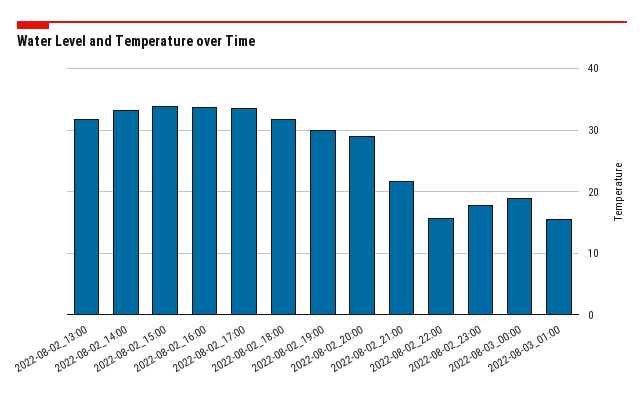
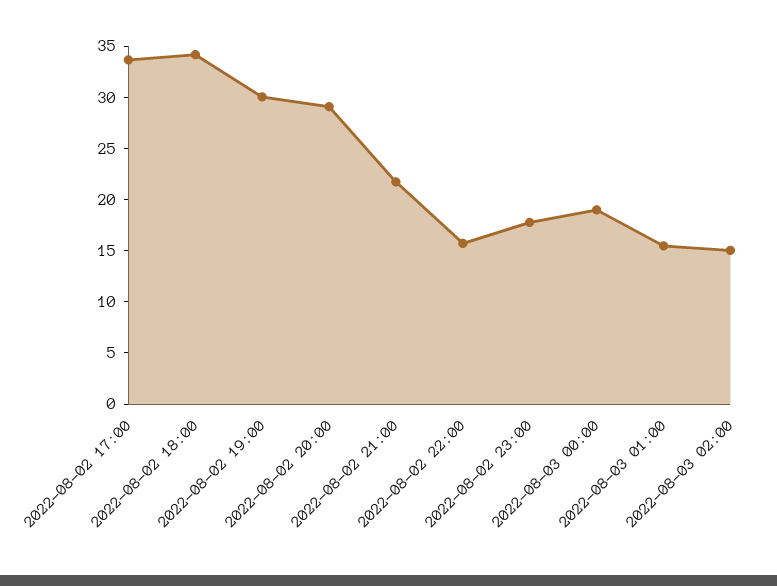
2022-08-02_13:00: 32 -> none
2022-08-02_14:00: 33 -> none
2022-08-02_15:00: 34 -> none
2022-08-02_16:00: 34 -> none
2022-08-02_18:00: 32 -> 34
2022-08-03 02:00: none -> 15

